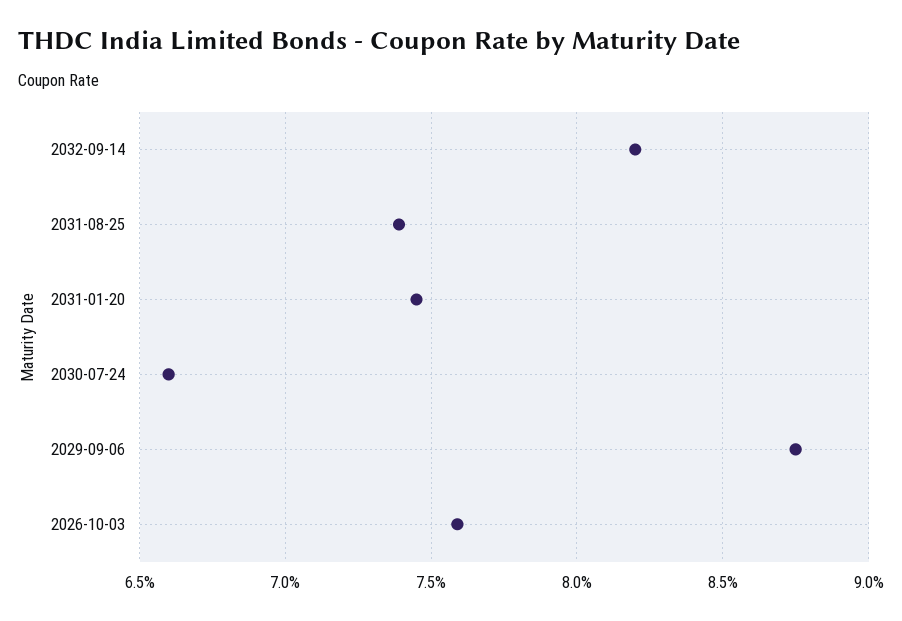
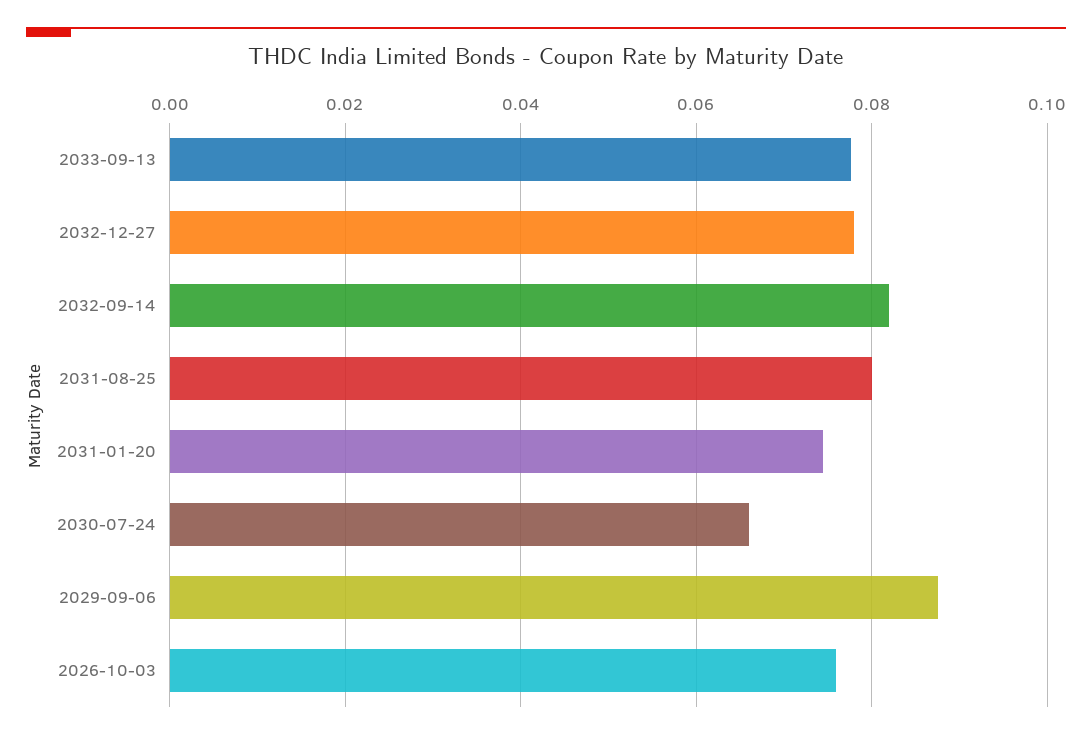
2031-08-25: 0.074 -> 0.08
2033-09-13: none -> 0.078
2032-12-27: none -> 0.078

